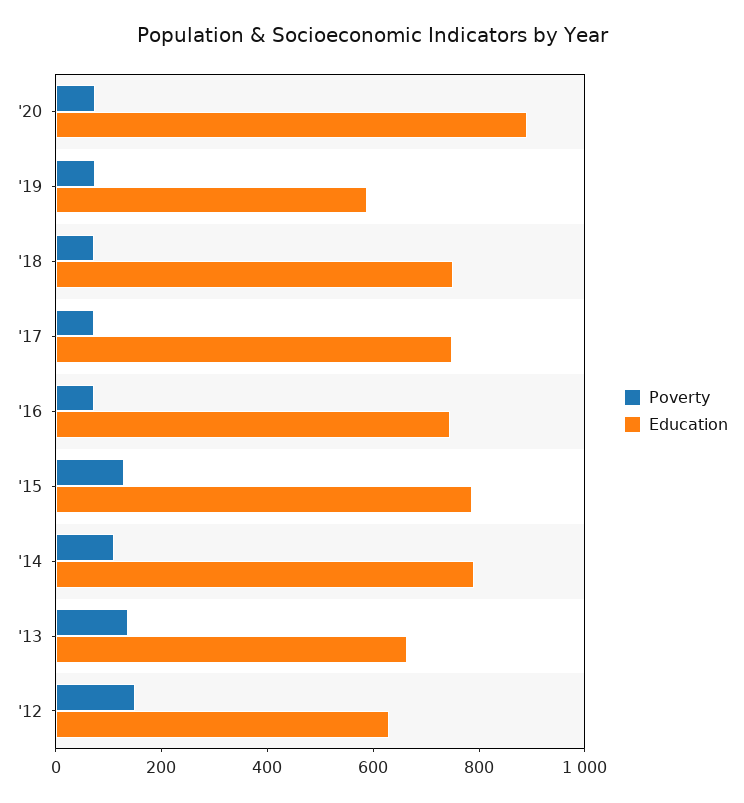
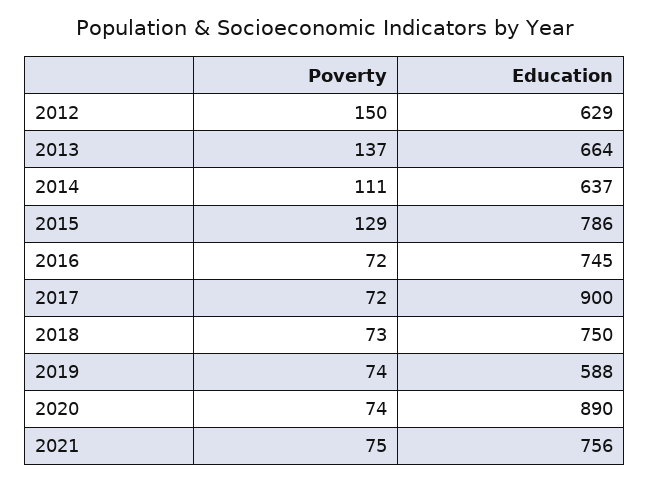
Education, '17: 750 -> 900
Education, '14: 800 -> 637
Poverty, 2021: none -> 75
Education, 2021: none -> 756

